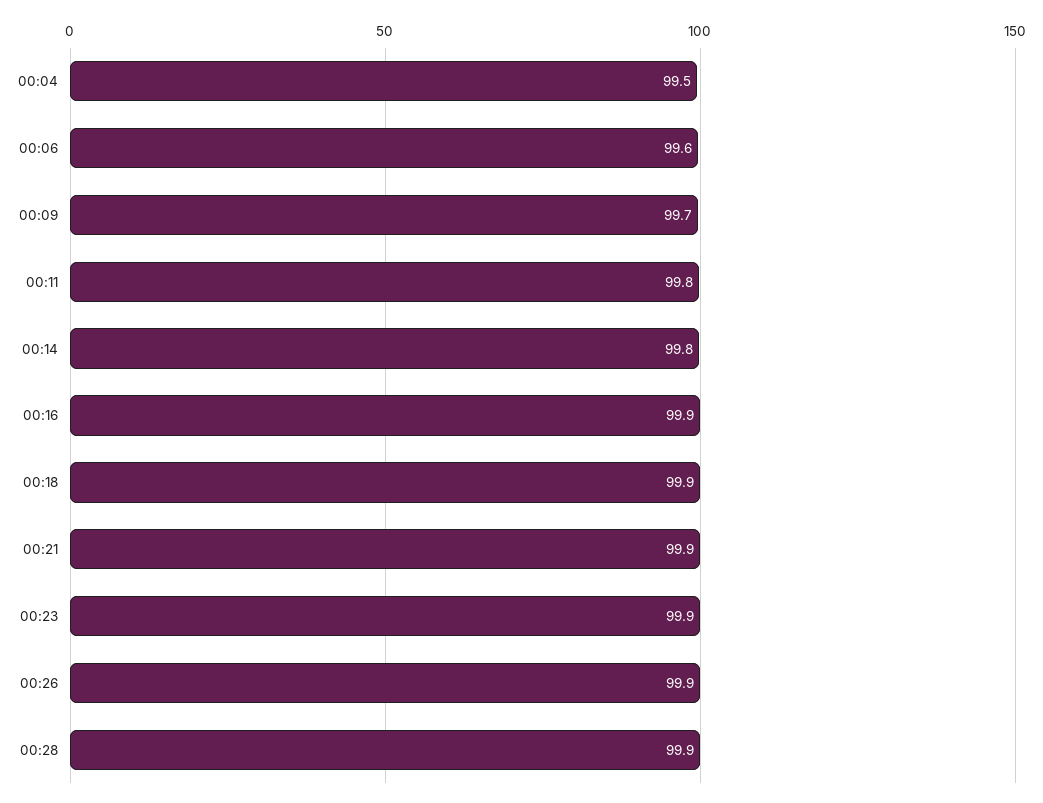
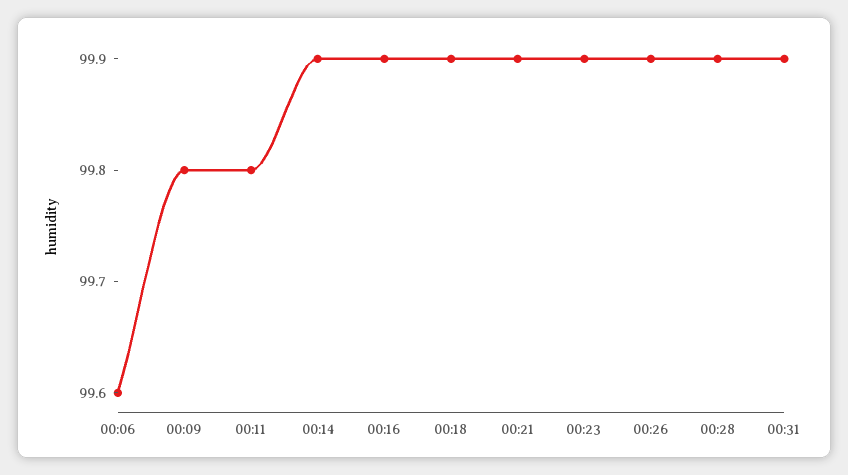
00:04: 99.5 -> none
00:09: 99.7 -> 99.8
00:14: 99.8 -> 99.9
00:31: none -> 99.9

